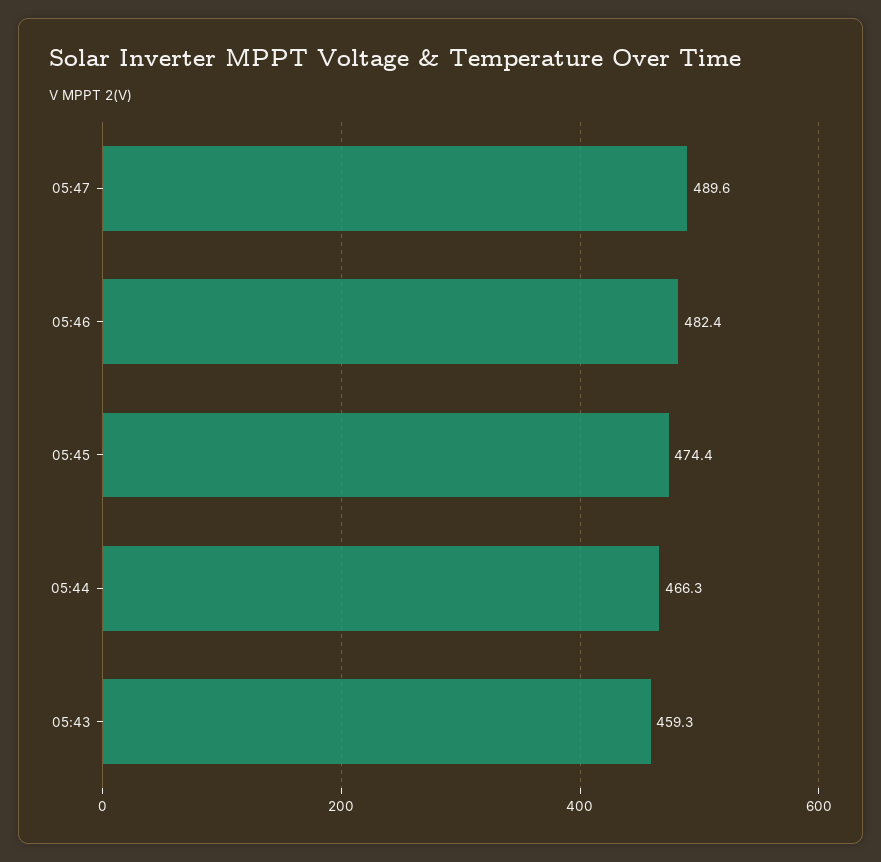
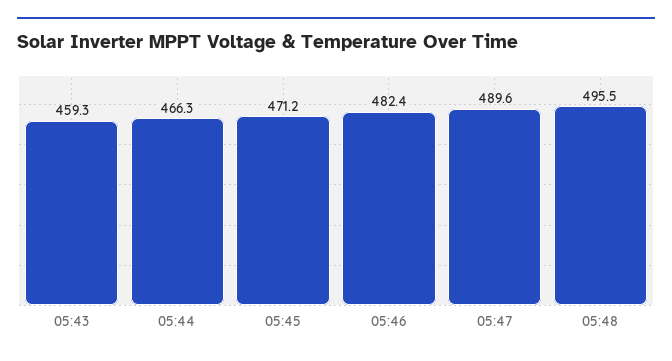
05:45: 474.4 -> 471.2
05:48: none -> 495.5

